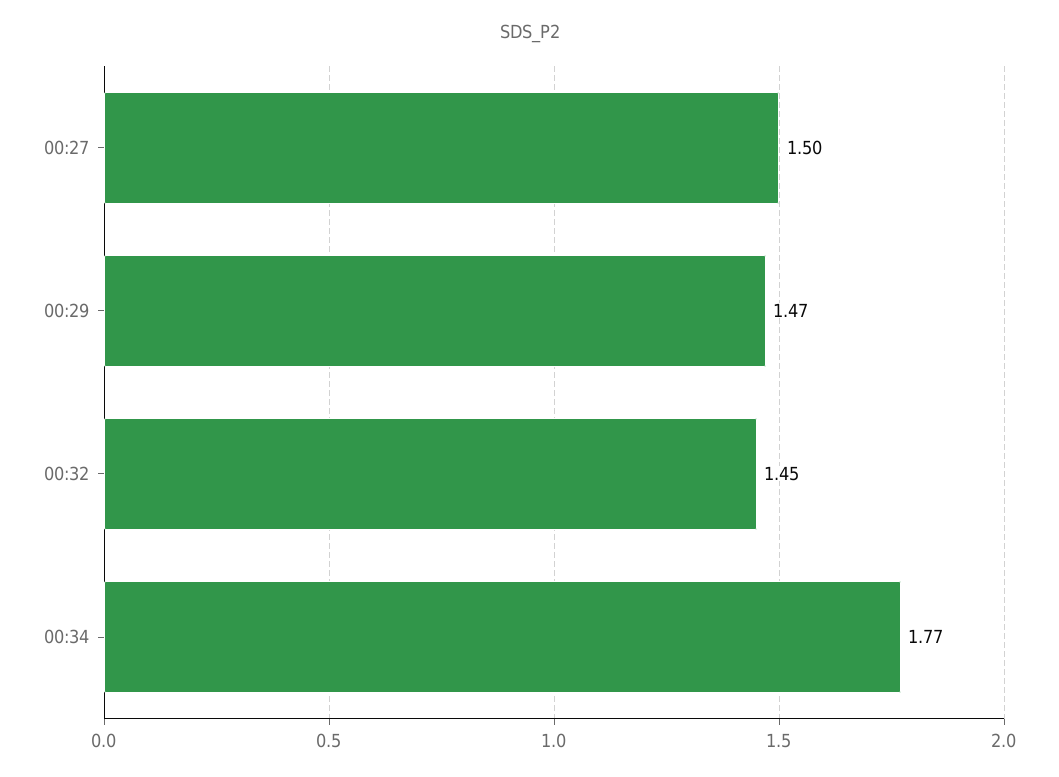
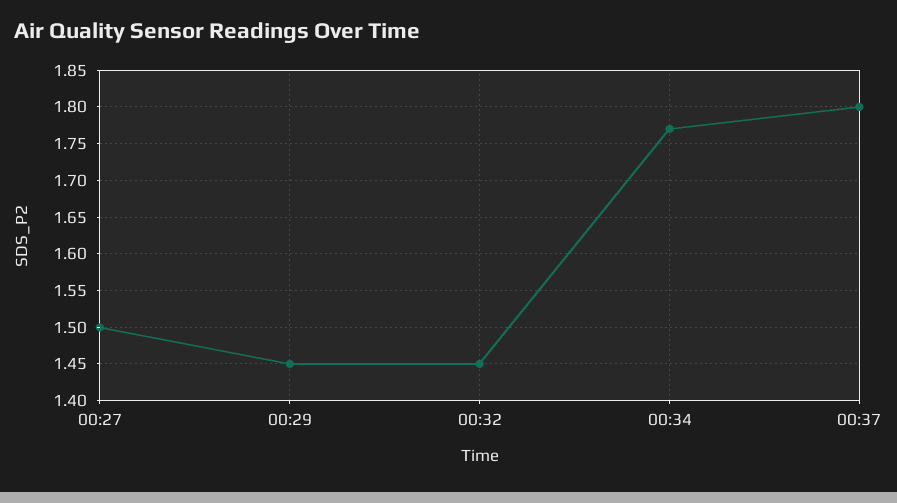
00:29: 1.47 -> 1.45
00:37: none -> 1.8

